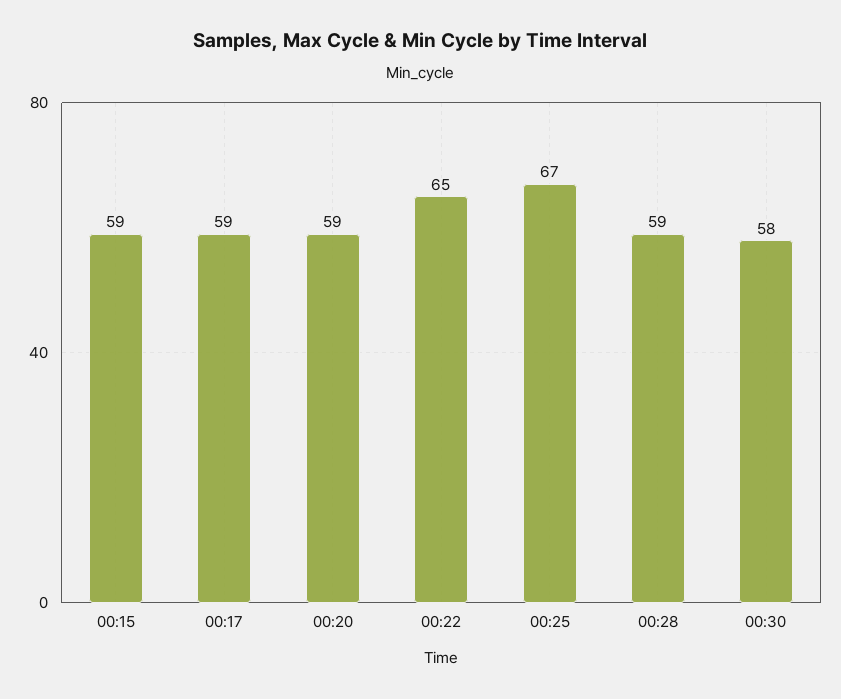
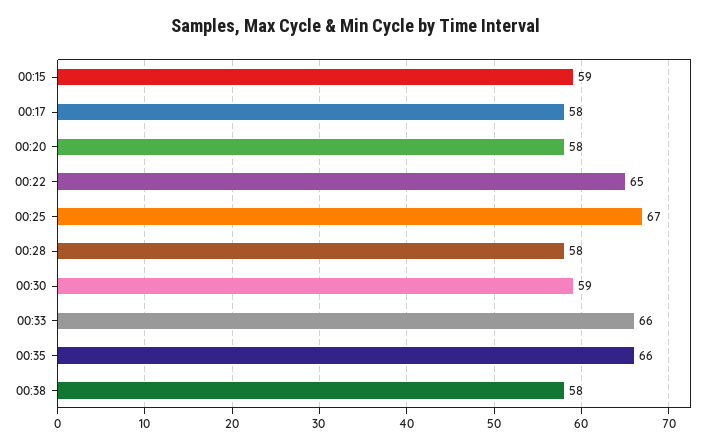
00:17: 59 -> 58
00:20: 59 -> 58
00:28: 59 -> 58
00:30: 58 -> 59
00:33: none -> 66
00:35: none -> 66
00:38: none -> 58

